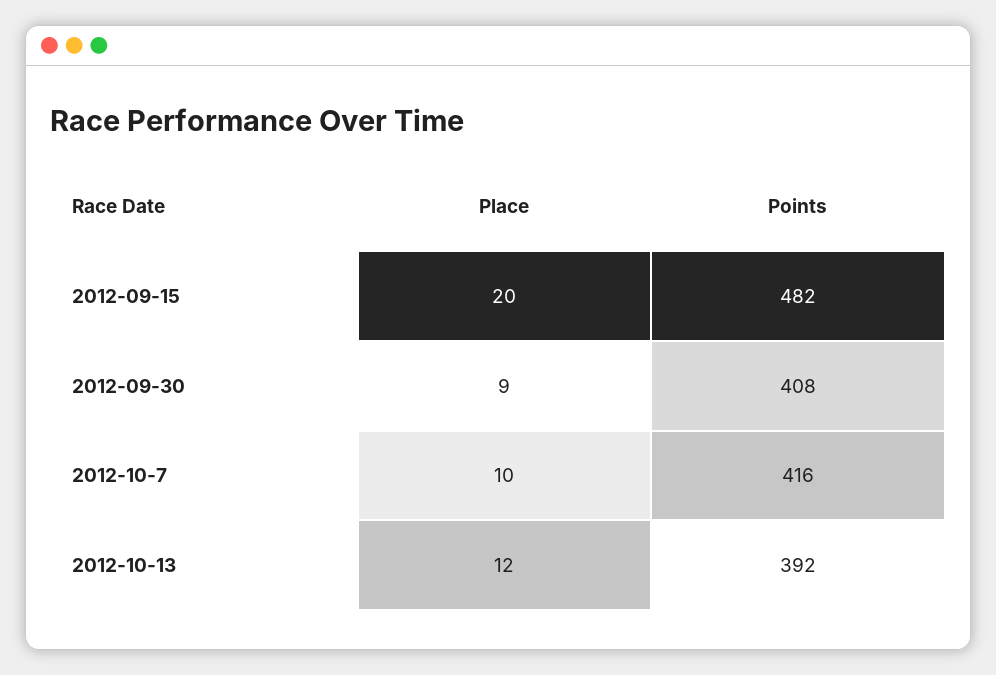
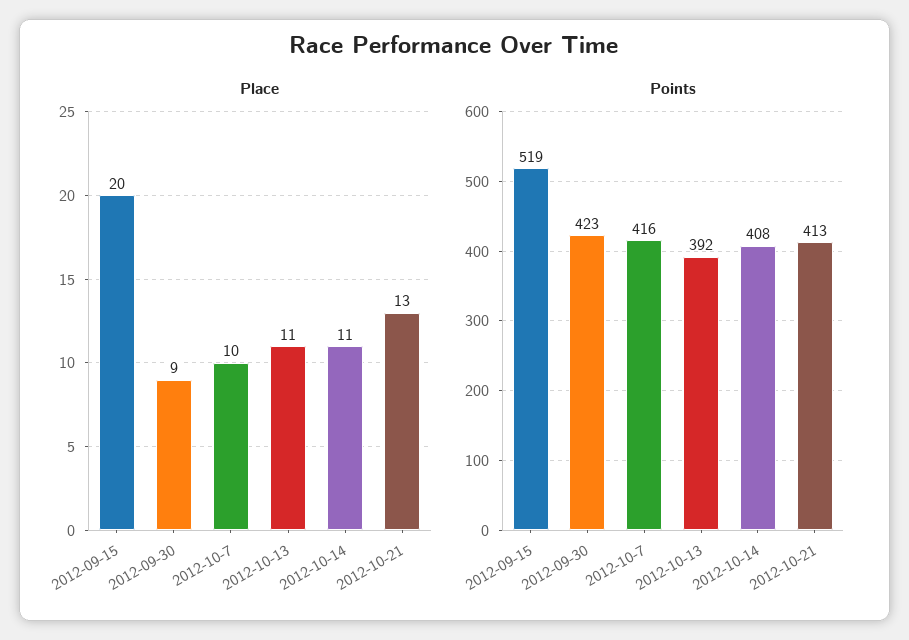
Points, 2012-09-15: 482 -> 519
Points, 2012-09-30: 408 -> 423
Place, 2012-10-13: 12 -> 11
Place, 2012-10-14: none -> 11
Place, 2012-10-21: none -> 13
Points, 2012-10-14: none -> 408
Points, 2012-10-21: none -> 413

